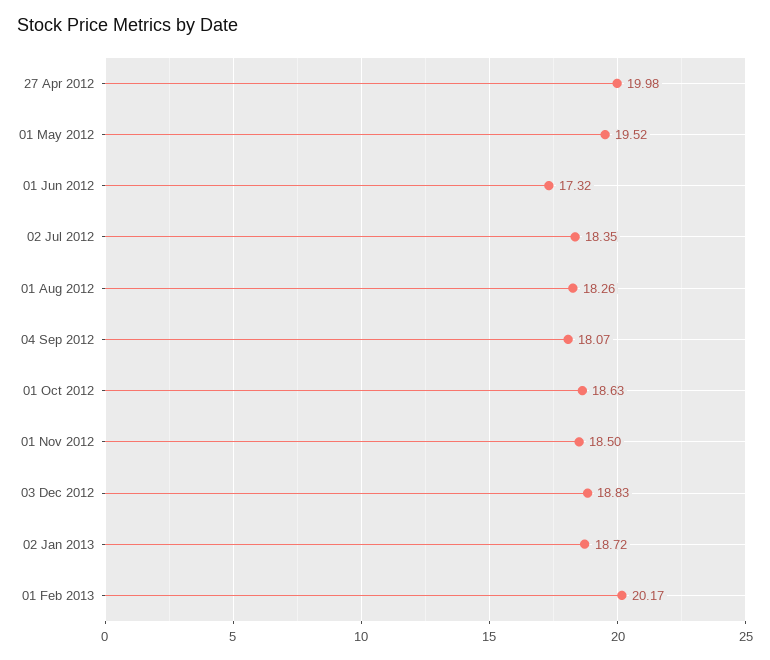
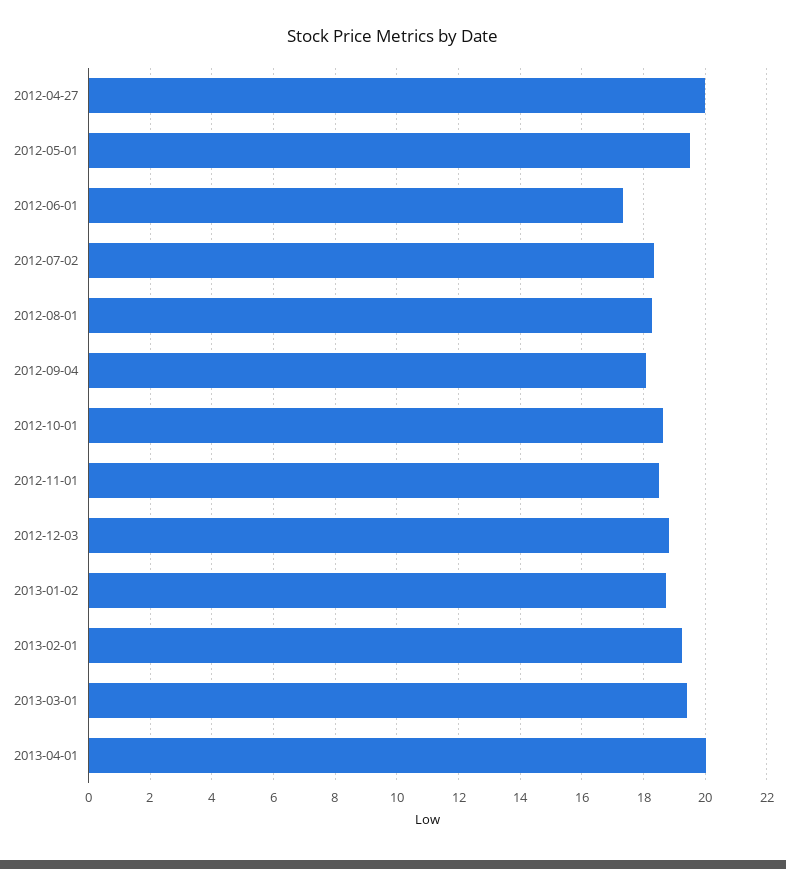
01 Feb 2013: 20.17 -> 19.2
2013-03-01: none -> 19.4
2013-04-01: none -> 20

